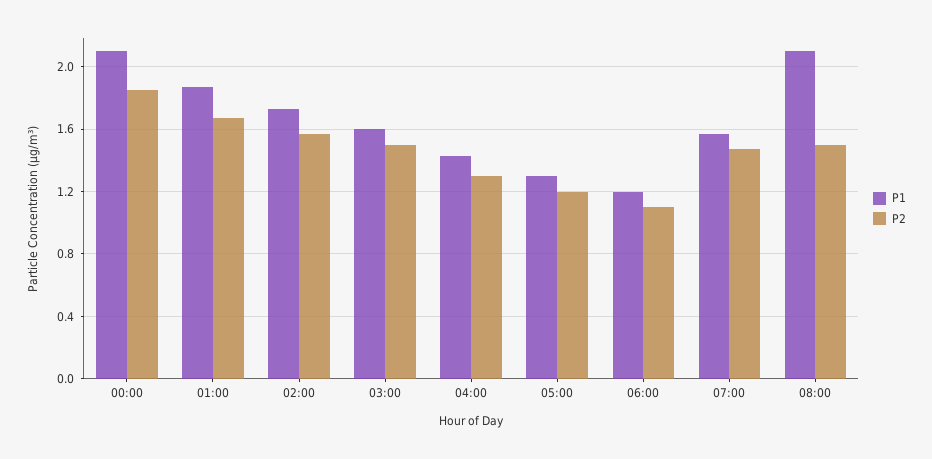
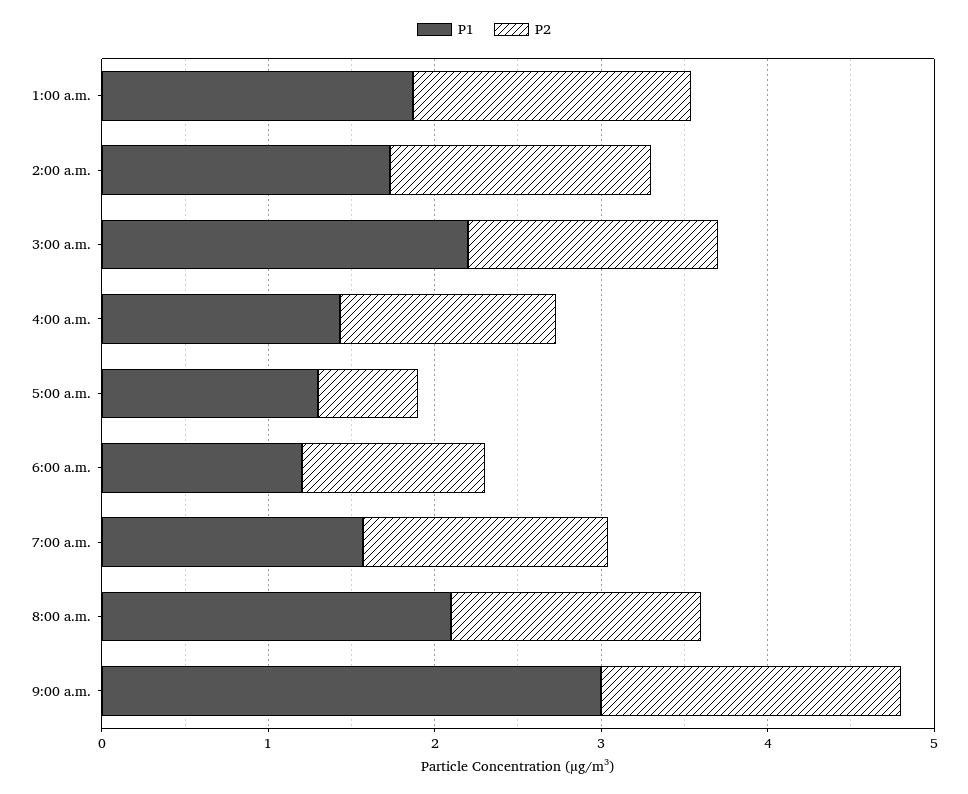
P1, 00:00: 2.1 -> none
P2, 00:00: 1.85 -> none
P1, 03:00: 1.6 -> 2.2
P2, 05:00: 1.2 -> 0.6
P1, 9:00 a.m.: none -> 3
P2, 9:00 a.m.: none -> 1.8

